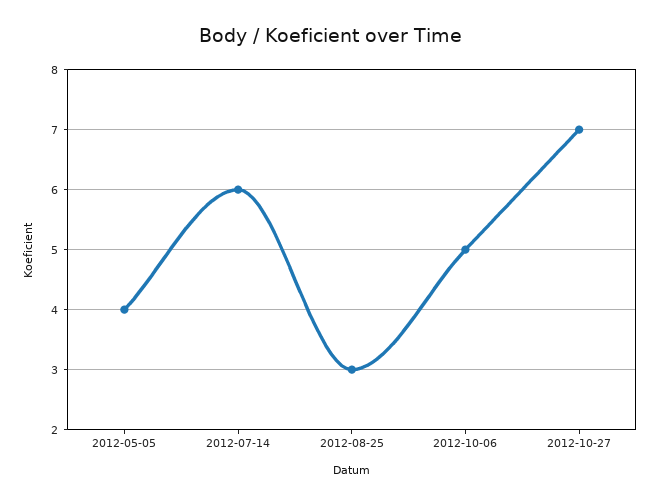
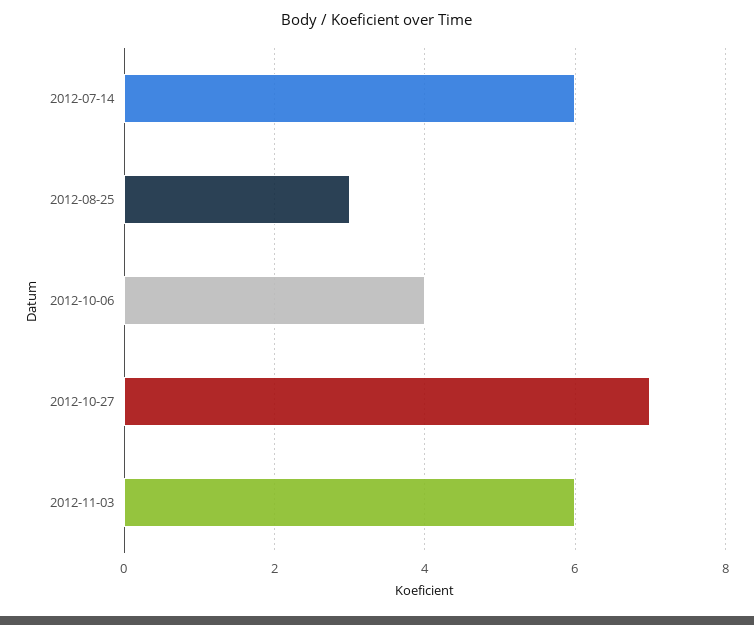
2012-05-05: 4 -> none
2012-10-06: 5 -> 4
2012-11-03: none -> 6

